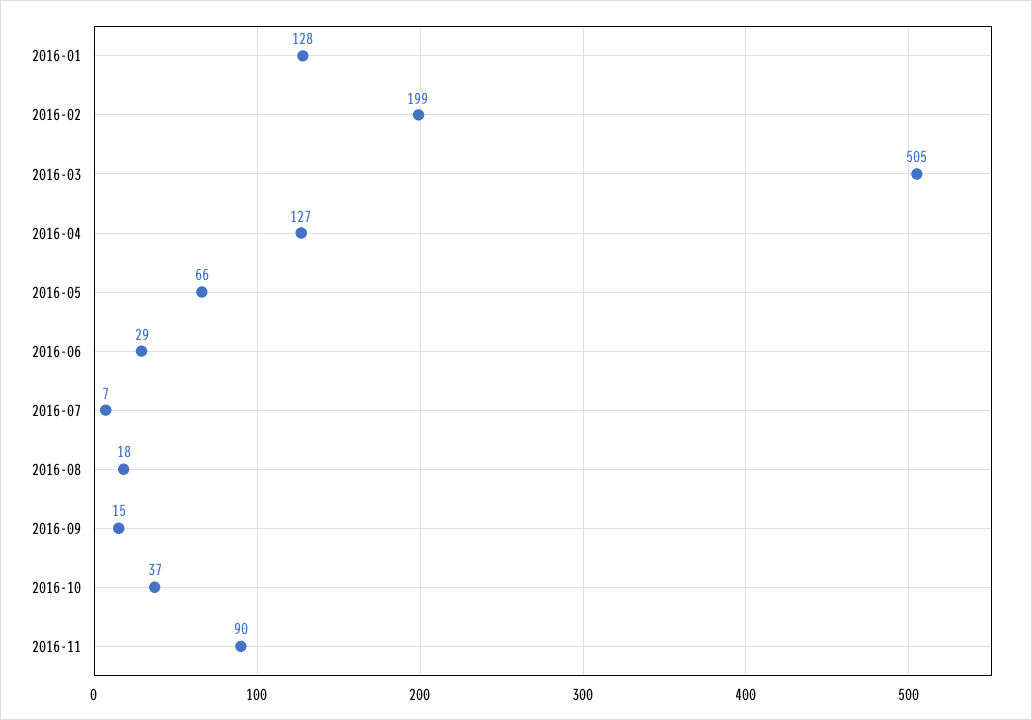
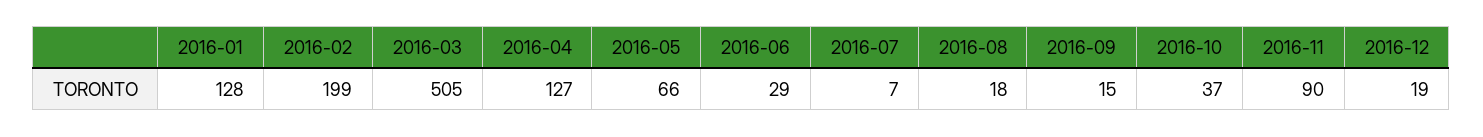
2016-12: none -> 19

